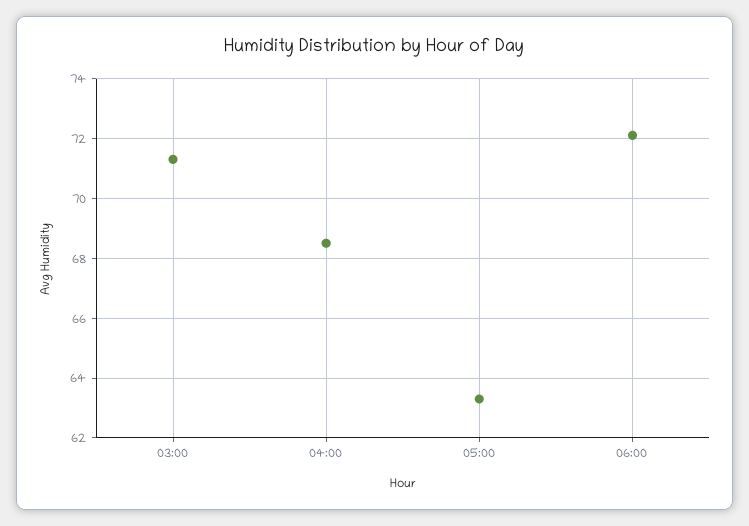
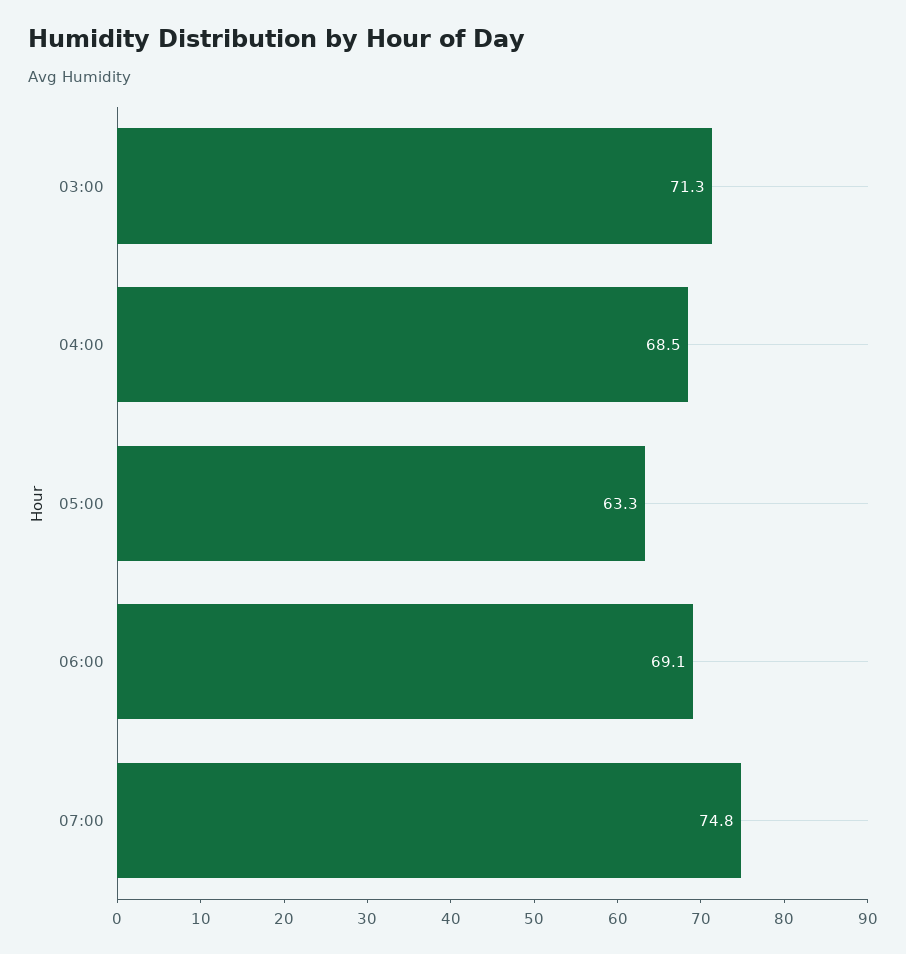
06:00: 72 -> 69.1
07:00: none -> 74.8

